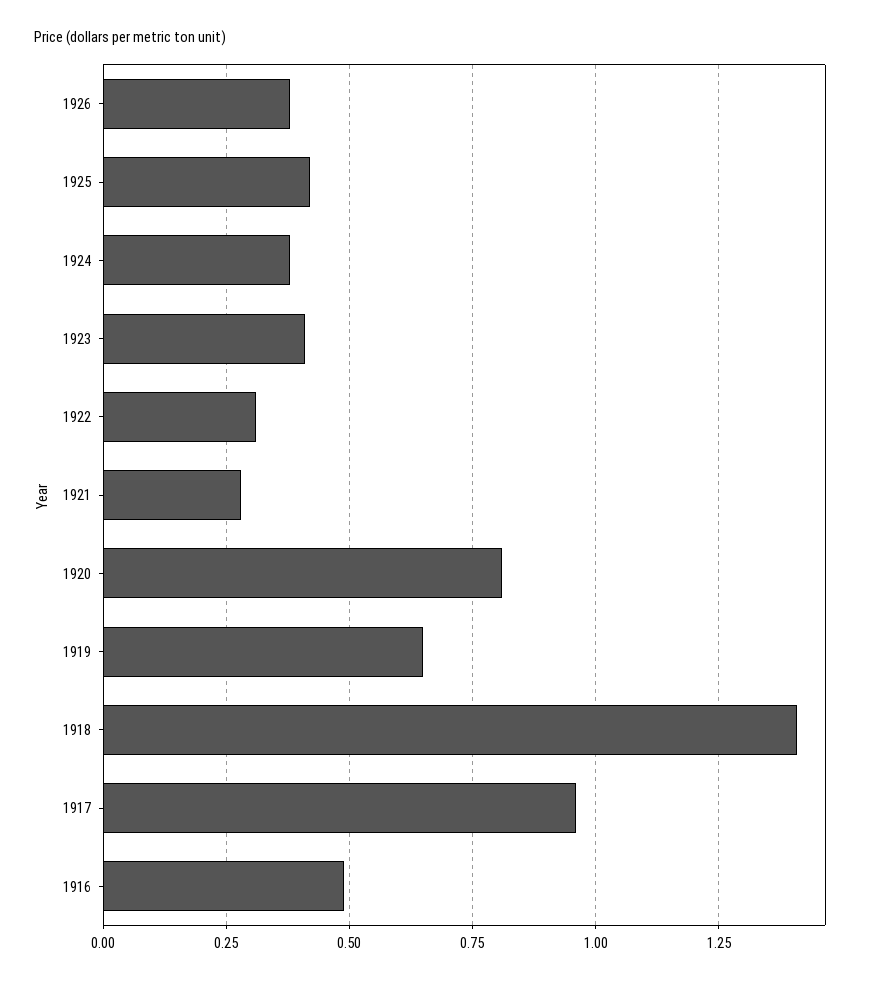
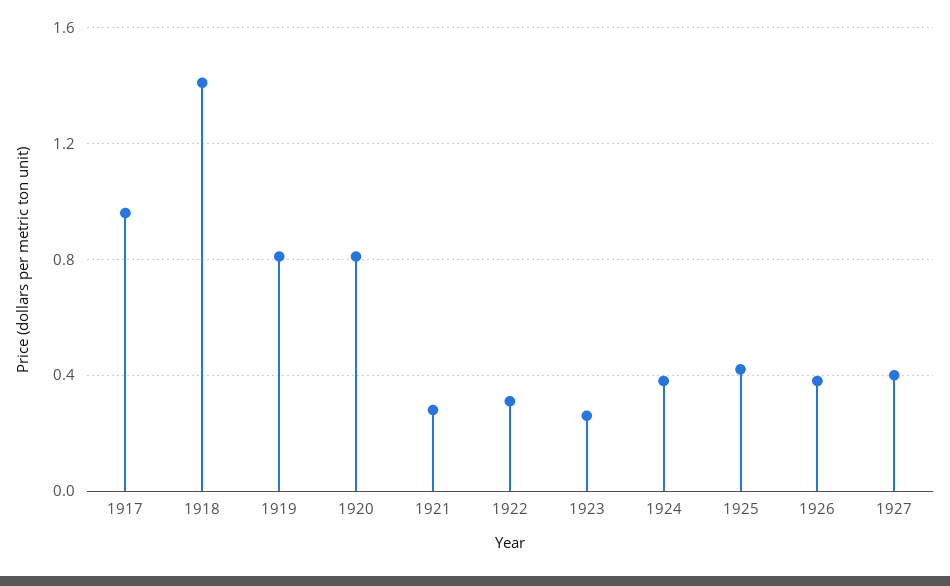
1923: 0.4 -> 0.25
1919: 0.65 -> 0.8
1916: 0.5 -> none
1927: none -> 0.4

